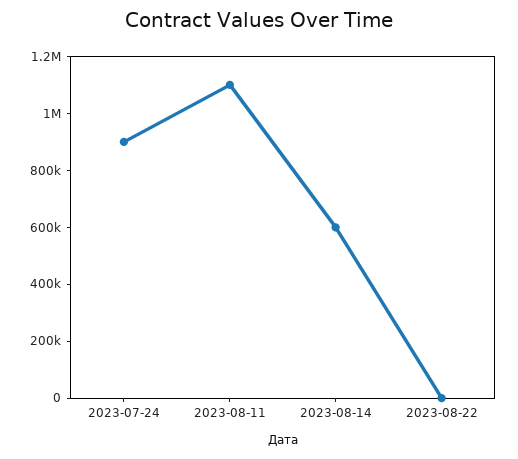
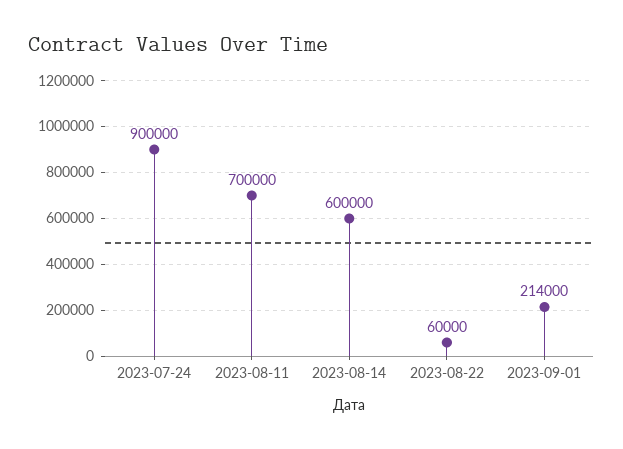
2023-08-11: 1100000 -> 700000
2023-08-22: 0 -> 60000
2023-09-01: none -> 214000

